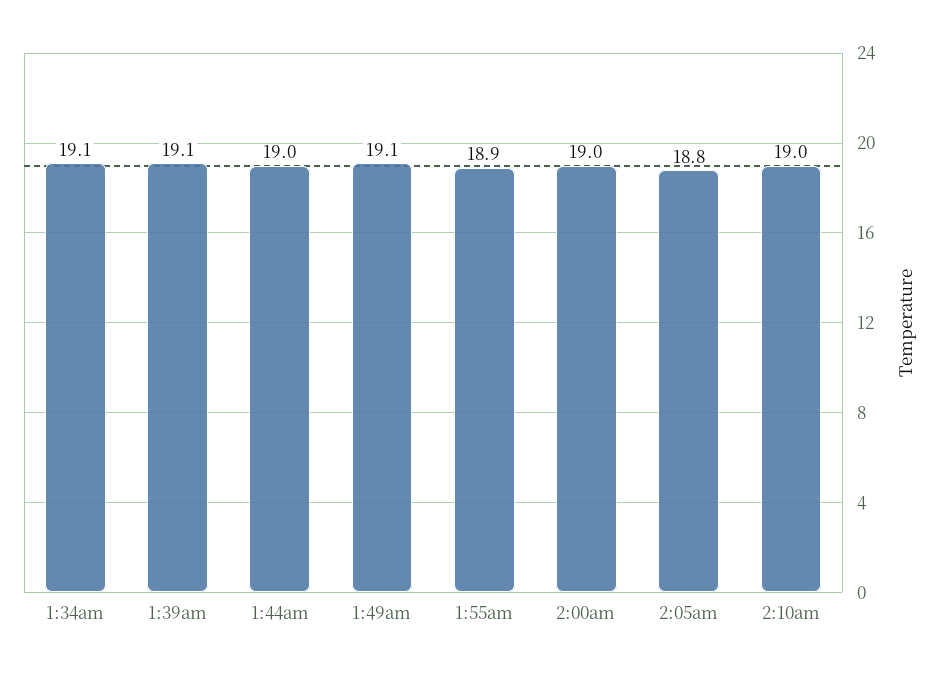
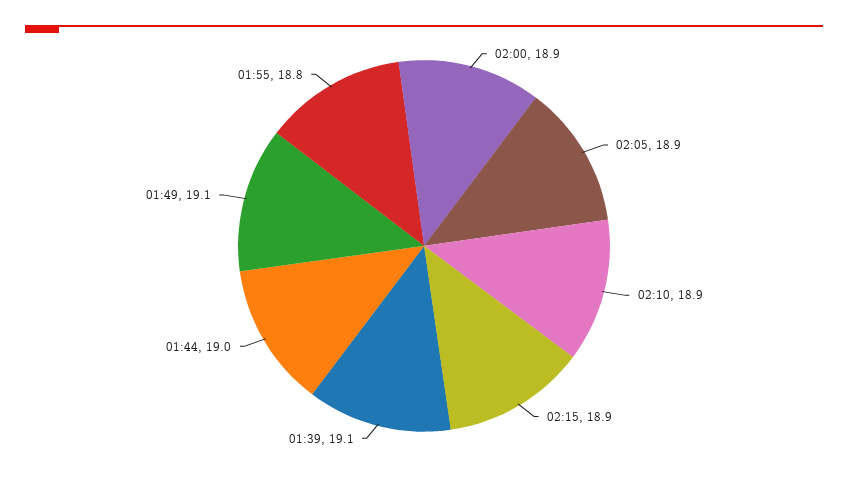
1:34am: 19.1 -> none
1:55am: 18.9 -> 18.8
2:00am: 19 -> 18.9
2:05am: 18.8 -> 18.9
2:10am: 19 -> 18.9
02:15: none -> 18.9

